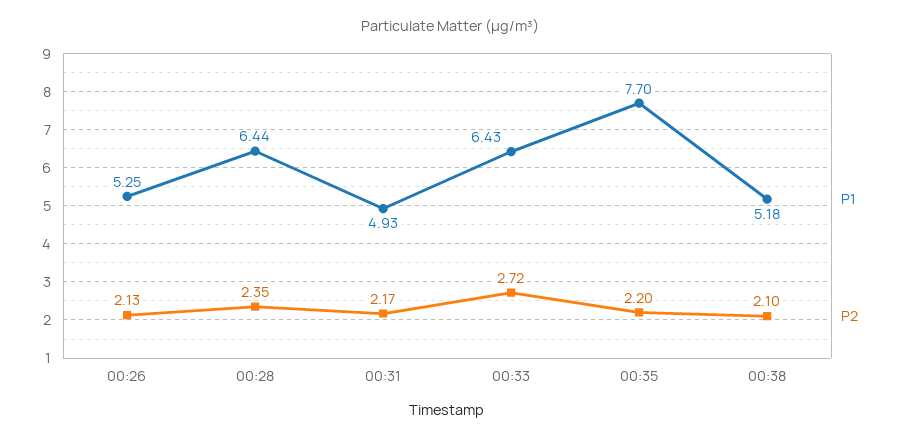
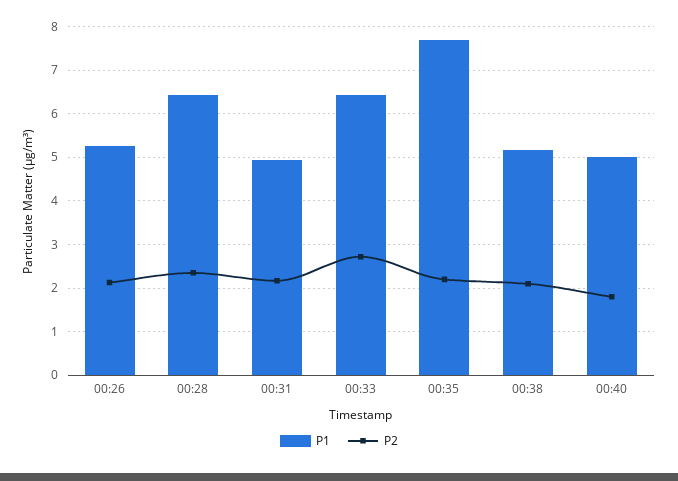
P1, 00:40: none -> 5
P2, 00:40: none -> 1.8

